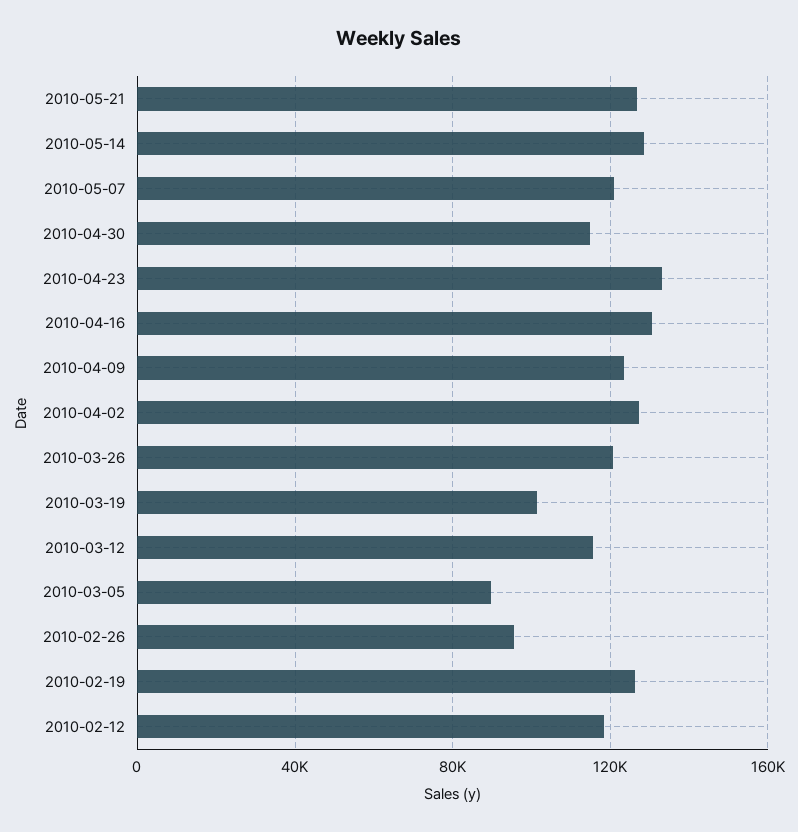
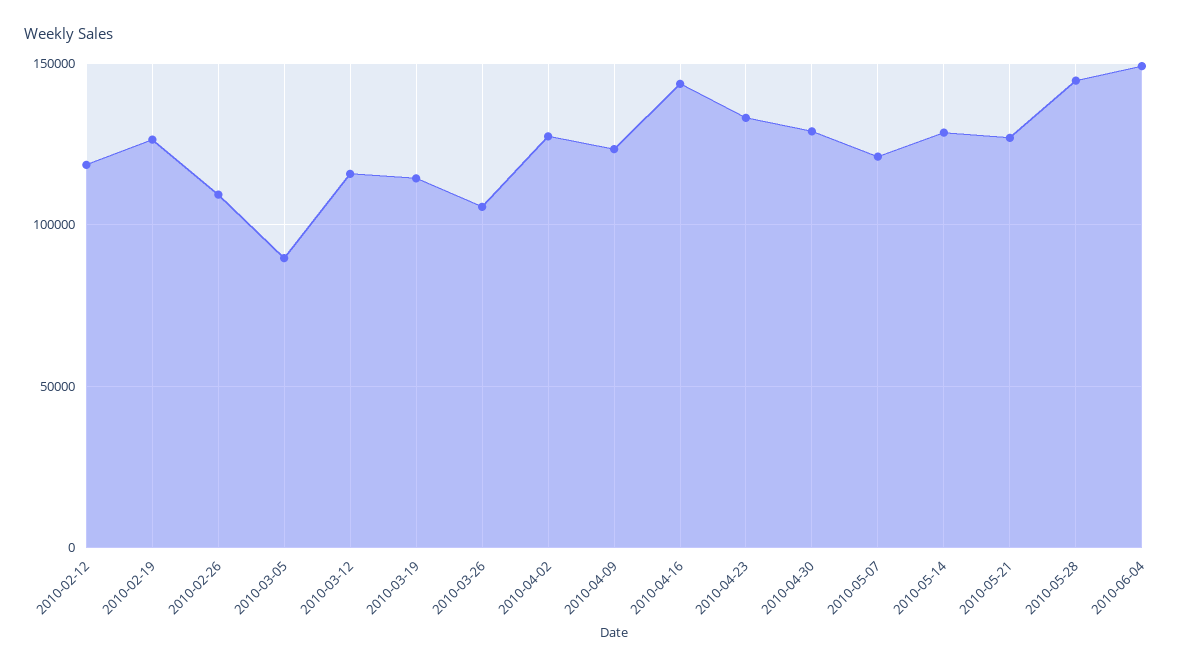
2010-04-30: 115000 -> 130000
2010-04-16: 130000 -> 145000
2010-03-26: 120000 -> 105000
2010-03-19: 100000 -> 115000
2010-02-26: 95000 -> 110000
2010-05-28: none -> 145000
2010-06-04: none -> 150000

